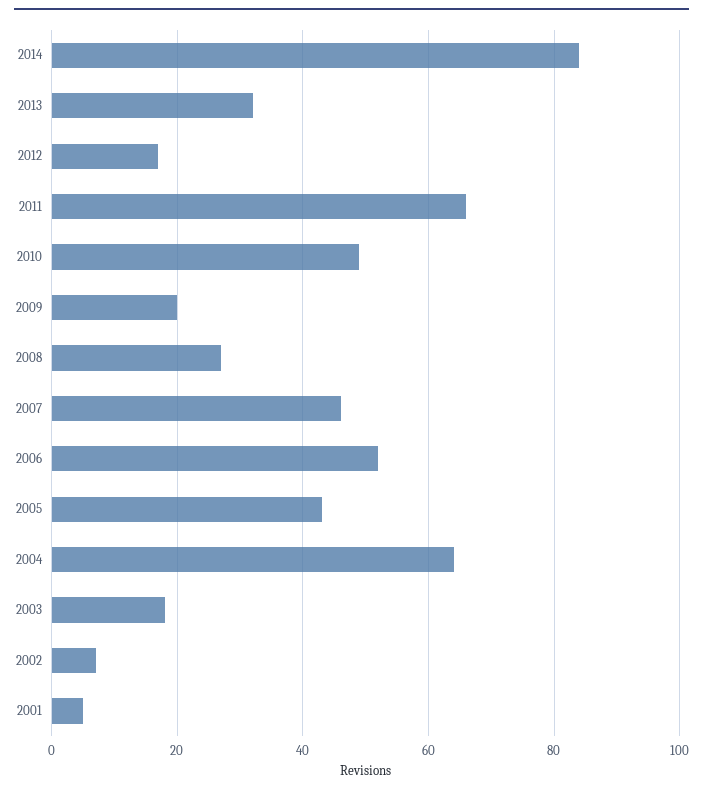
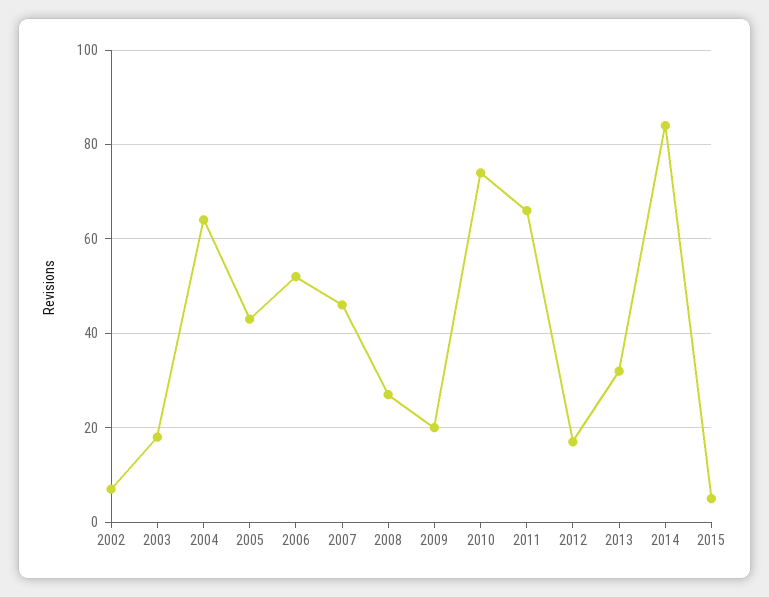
2010: 50 -> 75
2001: 5 -> none
2015: none -> 5

